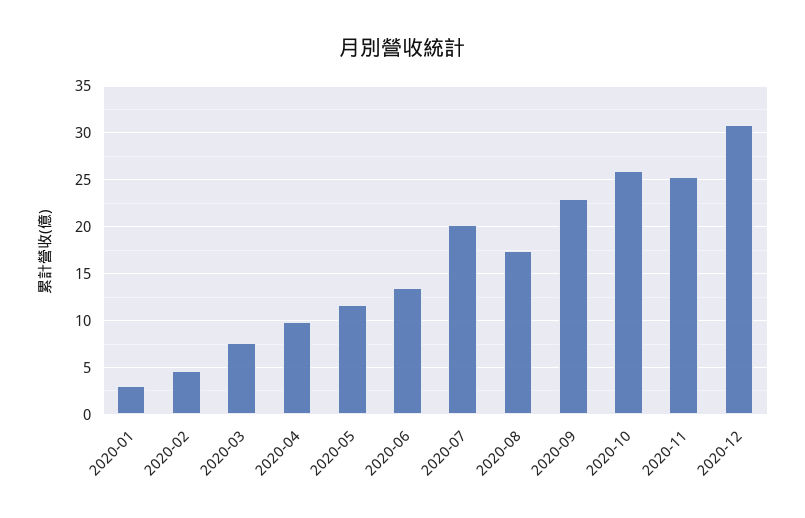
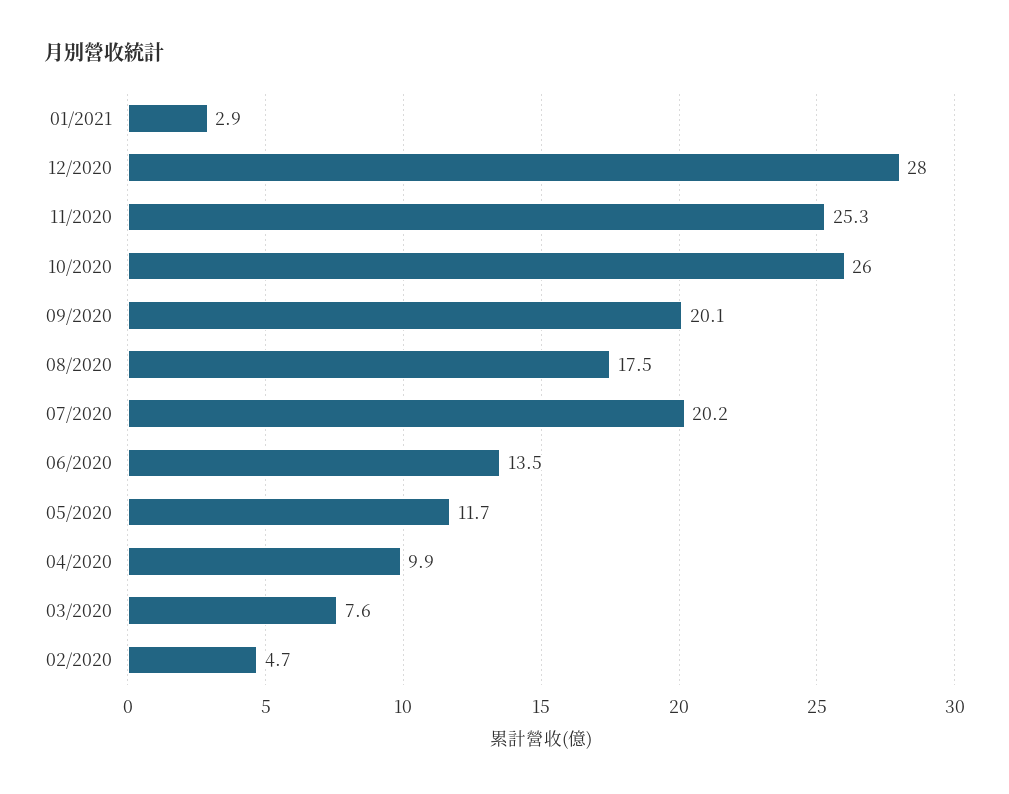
2020-01: 3 -> none
2020-09: 23 -> 20.1
2020-12: 31 -> 28
01/2021: none -> 2.9

